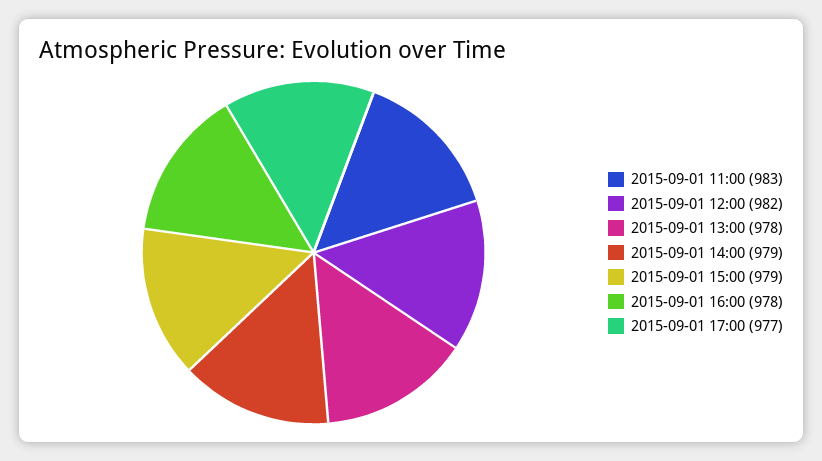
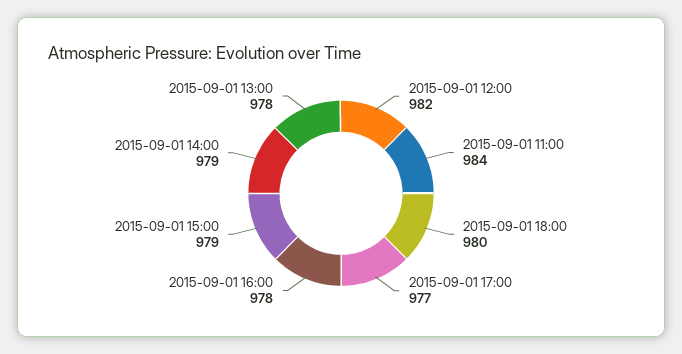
2015-09-01 11:00: 983 -> 984
2015-09-01 18:00: none -> 980

